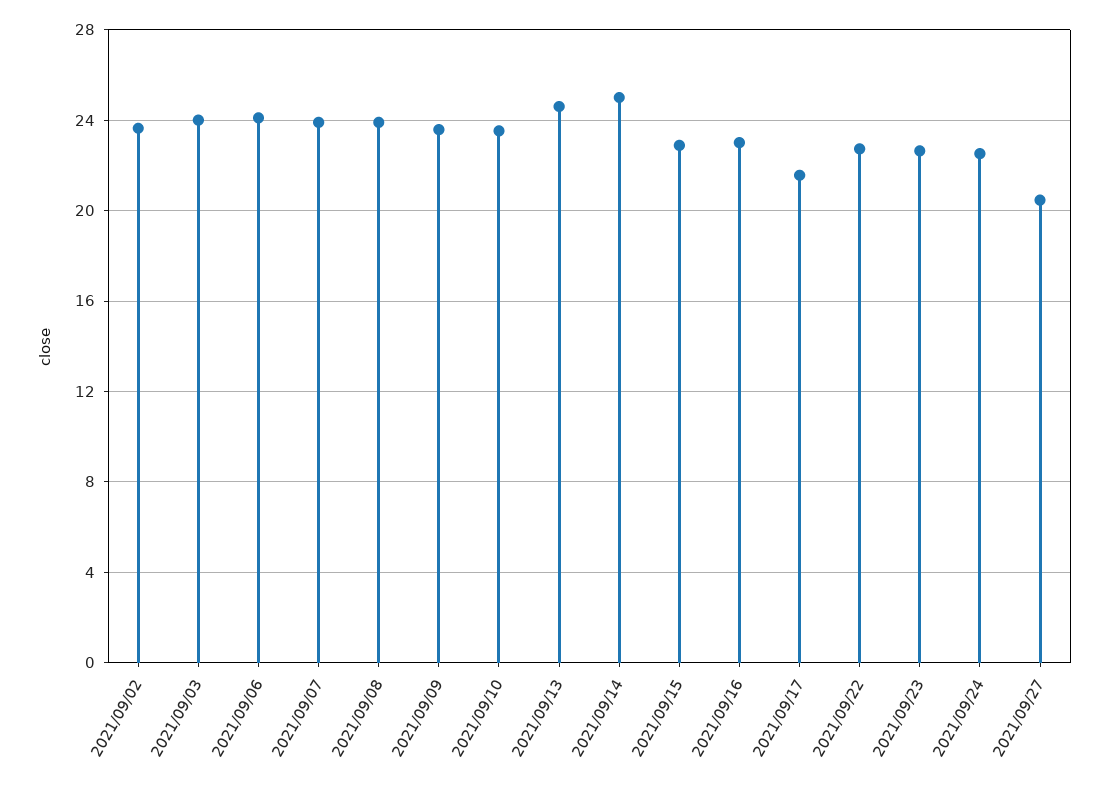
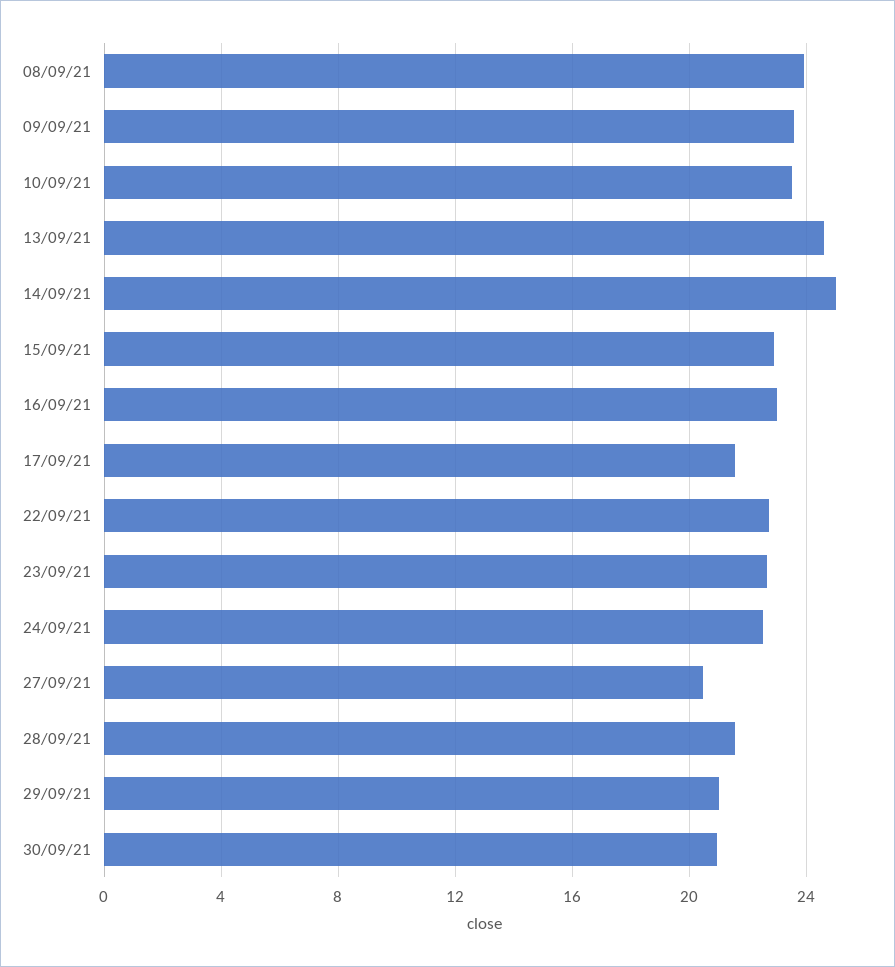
2021/09/02: 23.5 -> none
2021/09/03: 24 -> none
2021/09/06: 24 -> none
2021/09/07: 24 -> none
28/09/21: none -> 21.5
29/09/21: none -> 21
30/09/21: none -> 21

